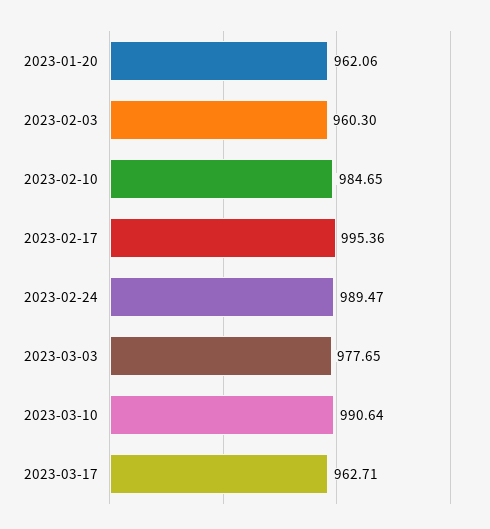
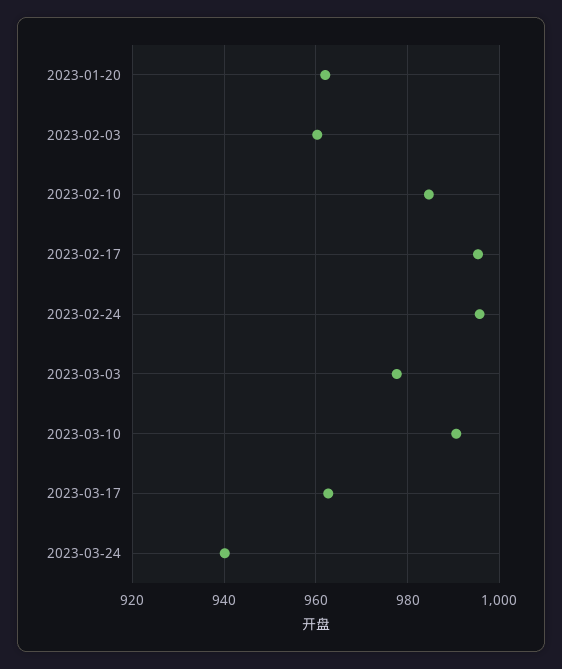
2023-02-24: 989.47 -> 996
2023-03-24: none -> 940

